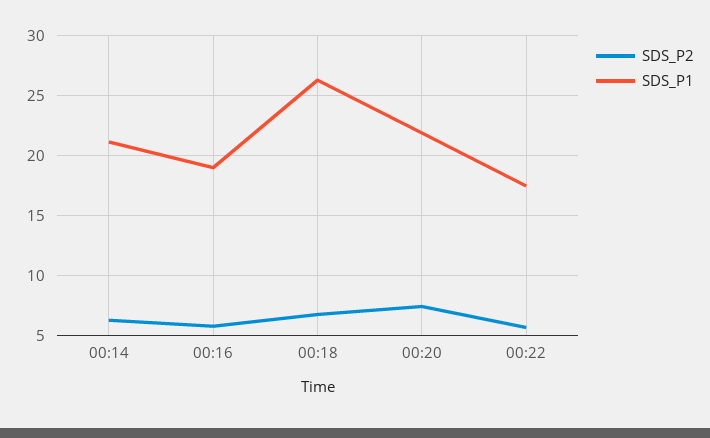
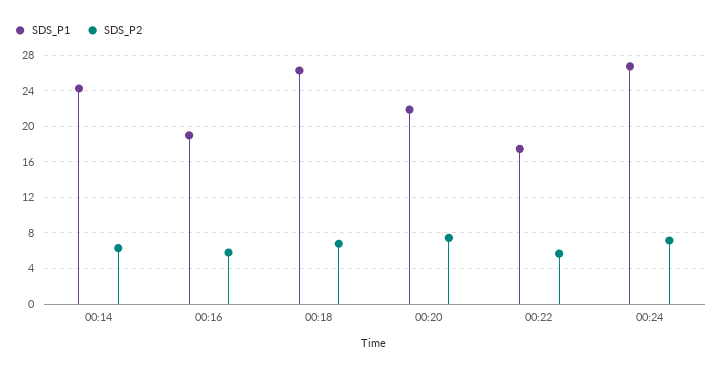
SDS_P1, 00:14: 21 -> 24
SDS_P1, 00:24: none -> 27
SDS_P2, 00:24: none -> 7

